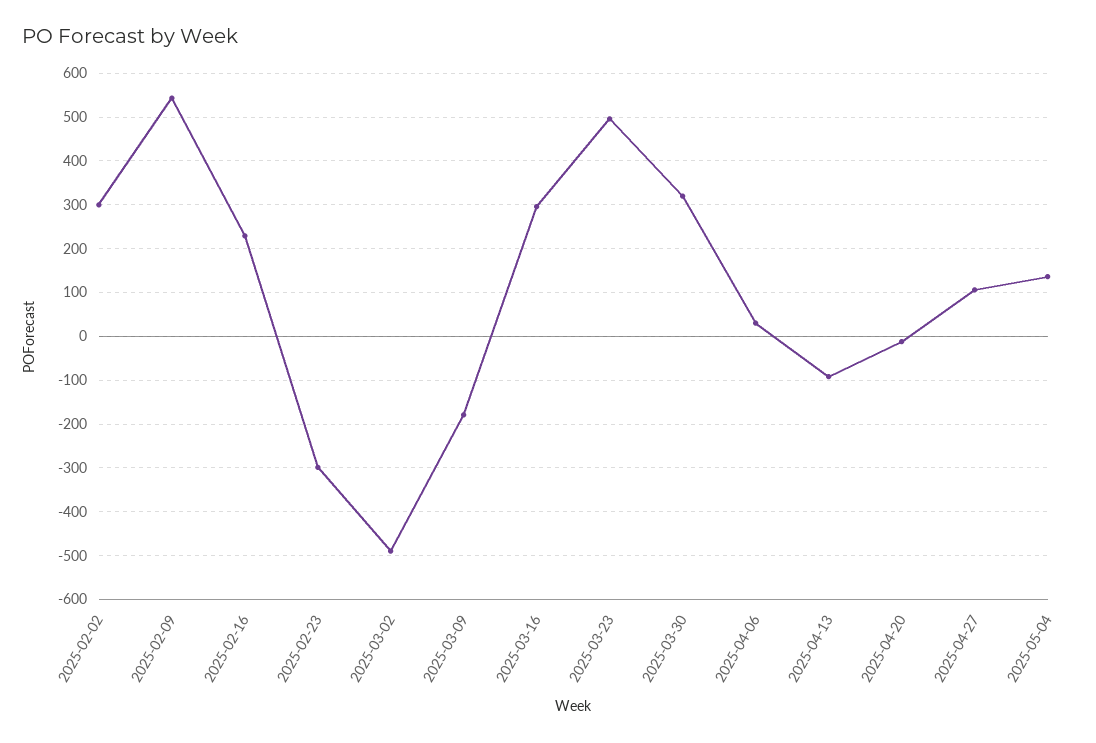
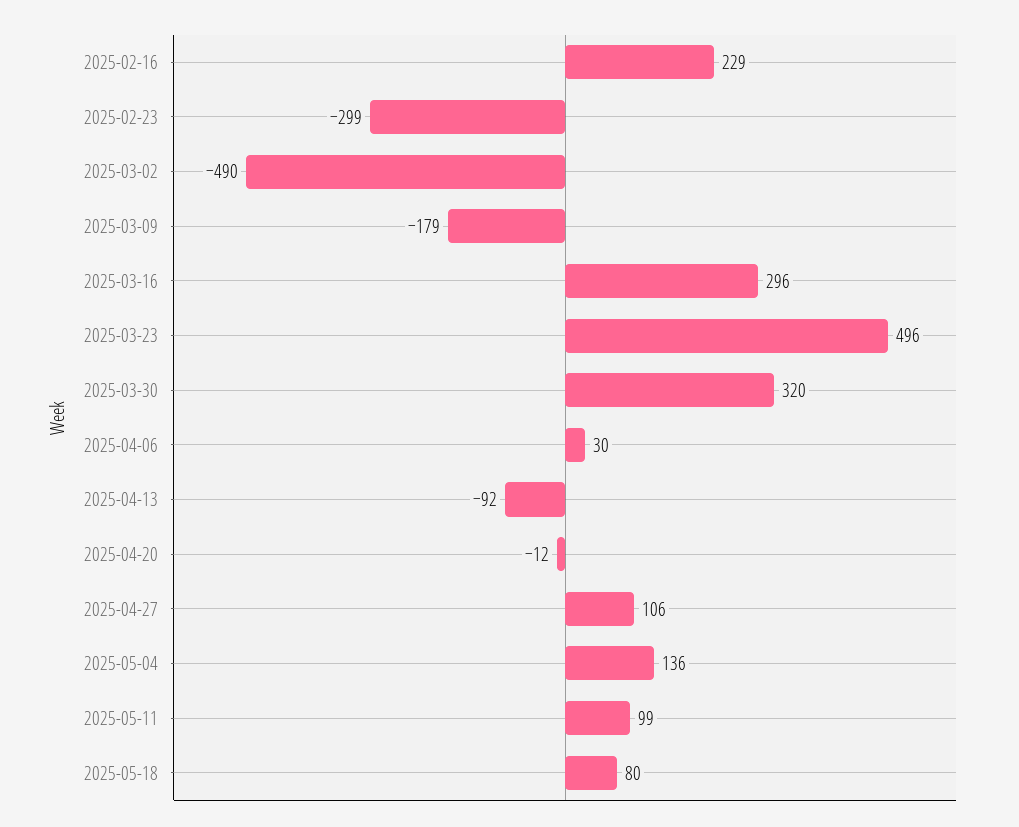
2025-02-02: 300 -> none
2025-02-09: 540 -> none
2025-05-11: none -> 99
2025-05-18: none -> 80

